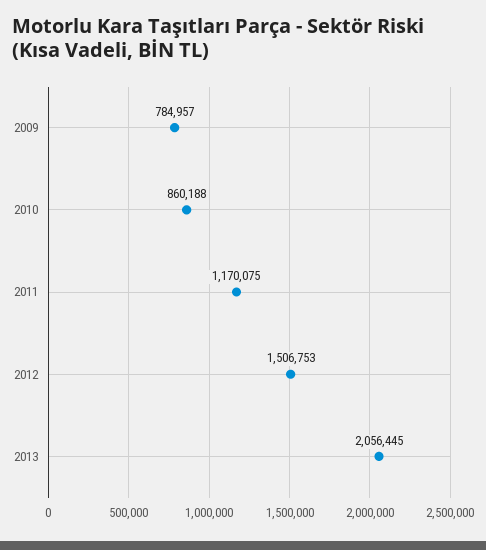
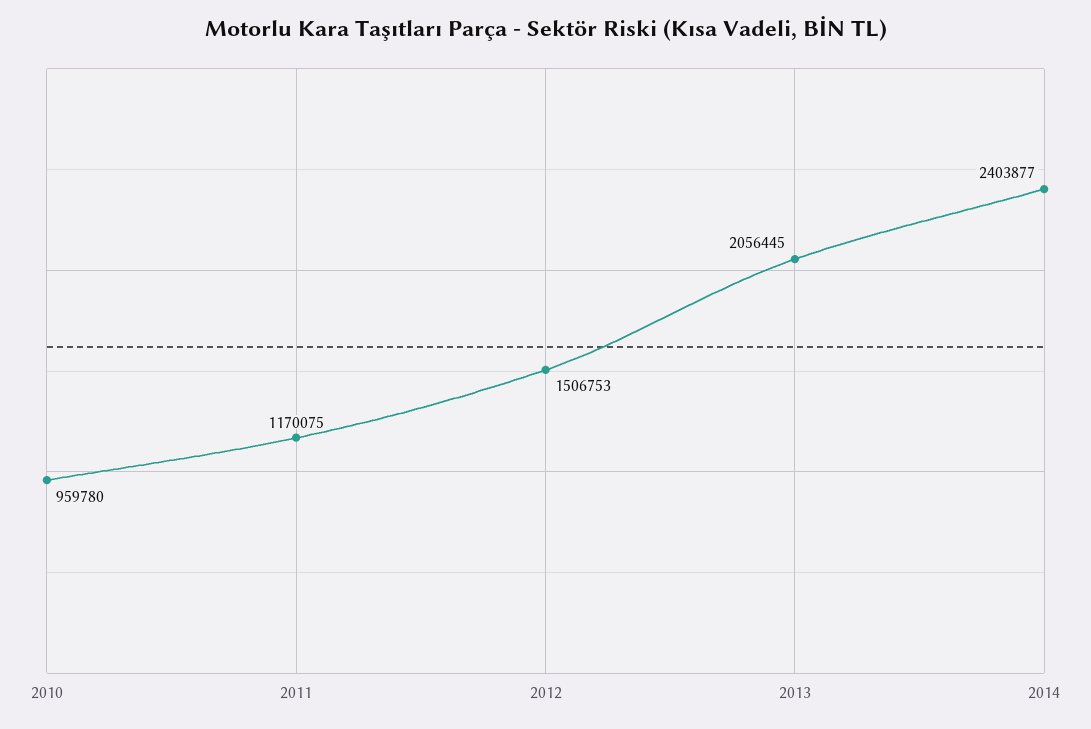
2009: 784957 -> none
2010: 860188 -> 959780
2014: none -> 2403877

